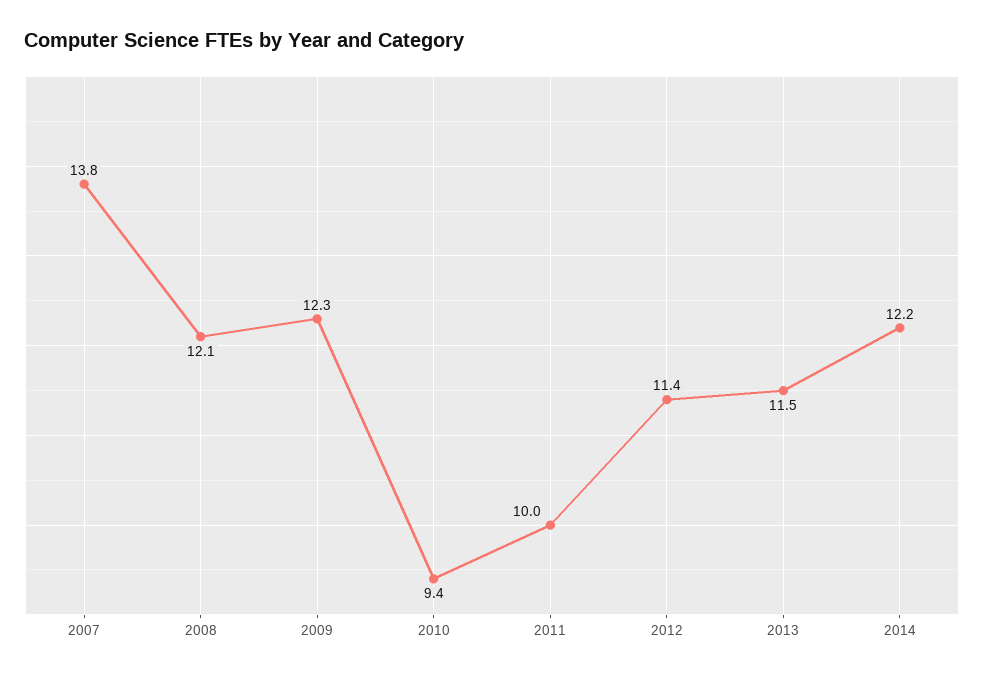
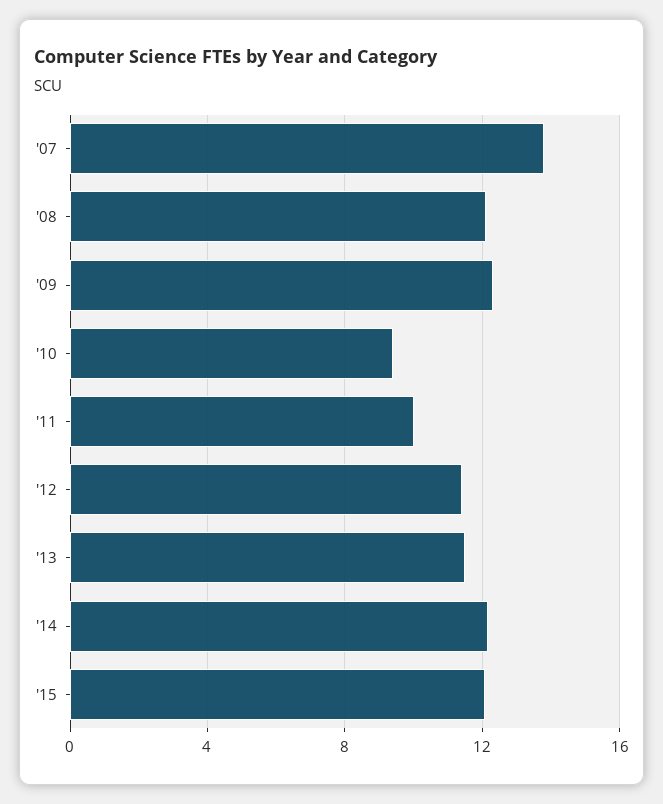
'15: none -> 12

